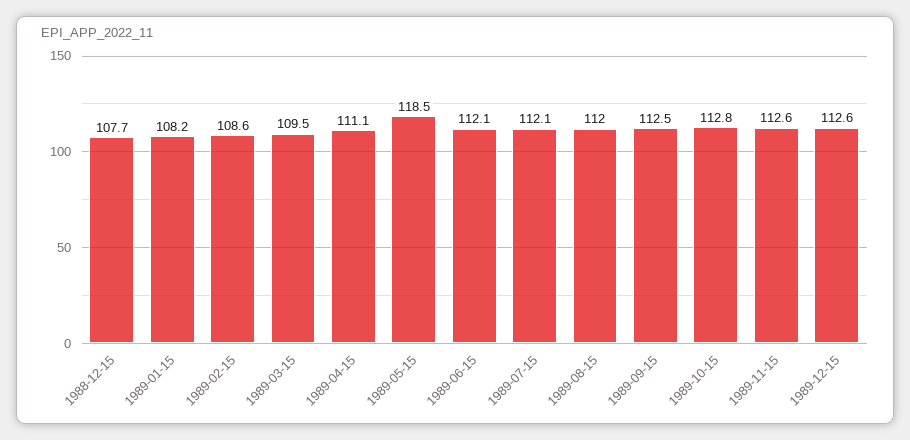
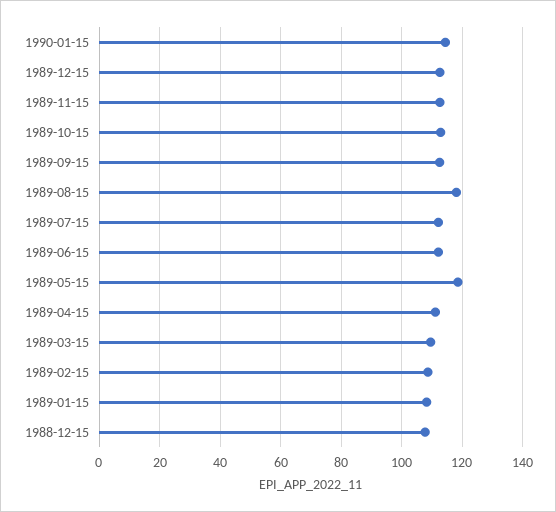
1989-08-15: 112 -> 118
1990-01-15: none -> 114

